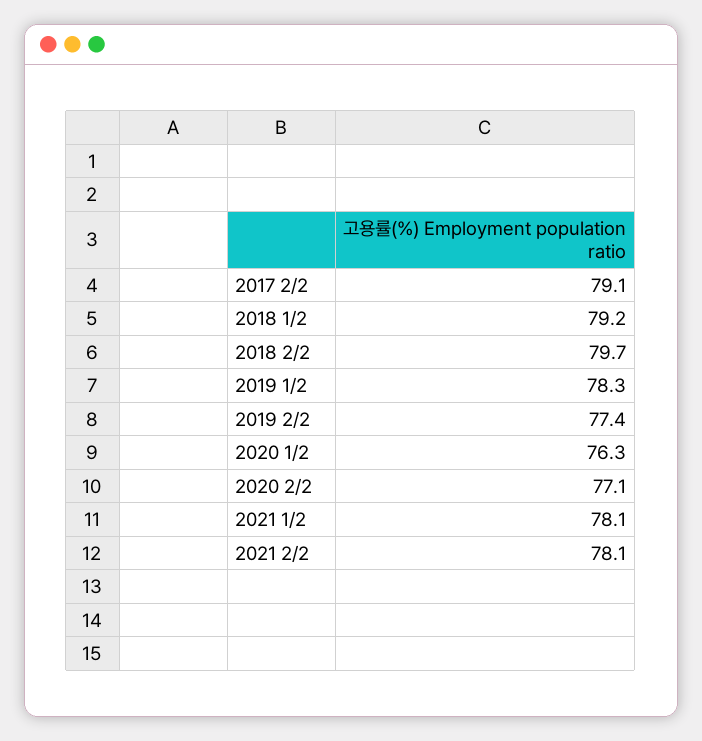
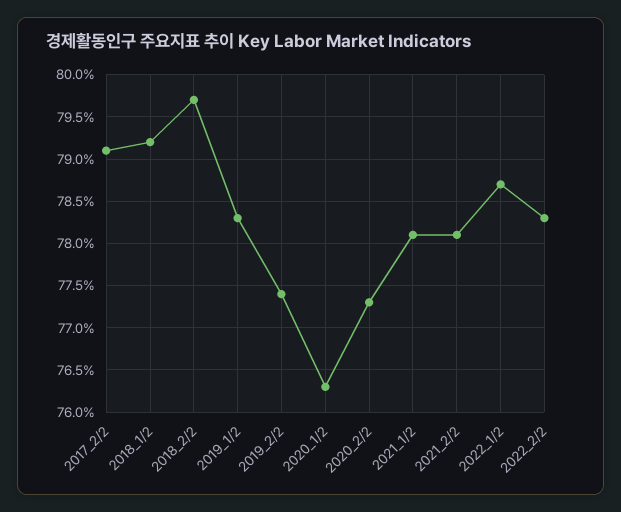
2020 2/2: 77.1 -> 77.3
2022_1/2: none -> 78.7
2022_2/2: none -> 78.3

